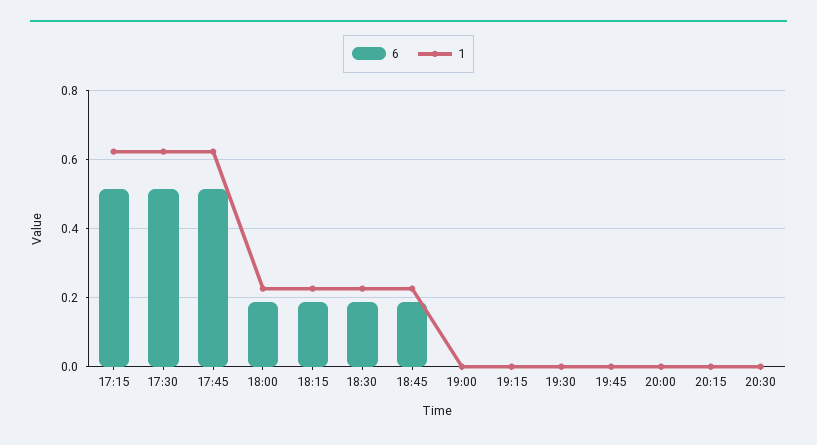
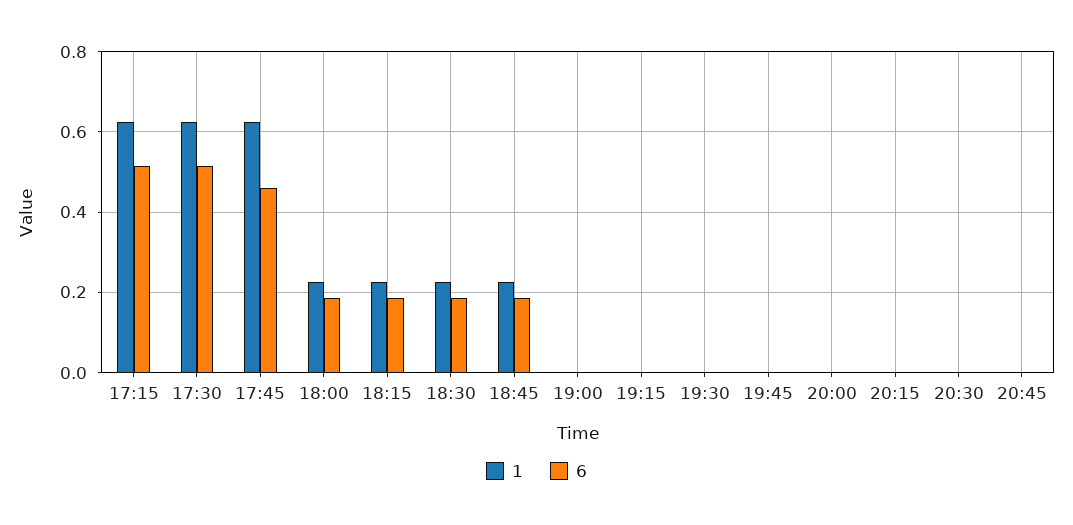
6, 17:45: 0.52 -> 0.46
1, 20:45: none -> 0
6, 20:45: none -> 0

